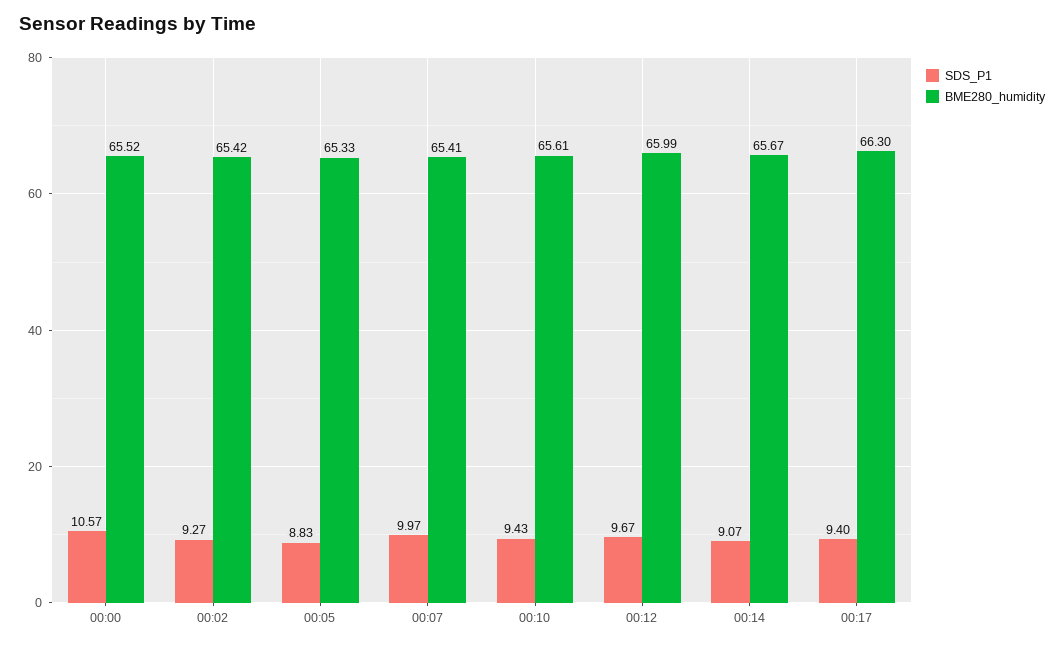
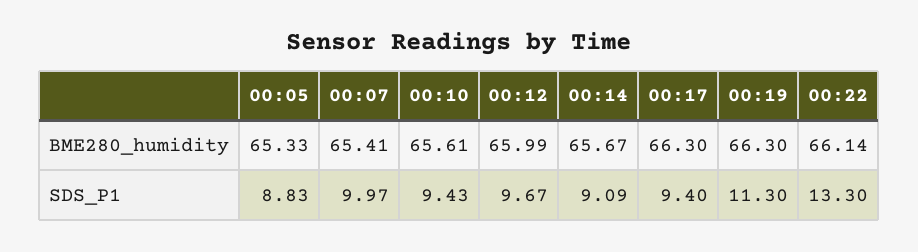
SDS_P1, 00:00: 10.57 -> none
BME280_humidity, 00:00: 65.52 -> none
SDS_P1, 00:02: 9.27 -> none
BME280_humidity, 00:02: 65.42 -> none
SDS_P1, 00:14: 9.07 -> 9.09
BME280_humidity, 00:19: none -> 66.3
BME280_humidity, 00:22: none -> 66.14
SDS_P1, 00:19: none -> 11.3
SDS_P1, 00:22: none -> 13.3

